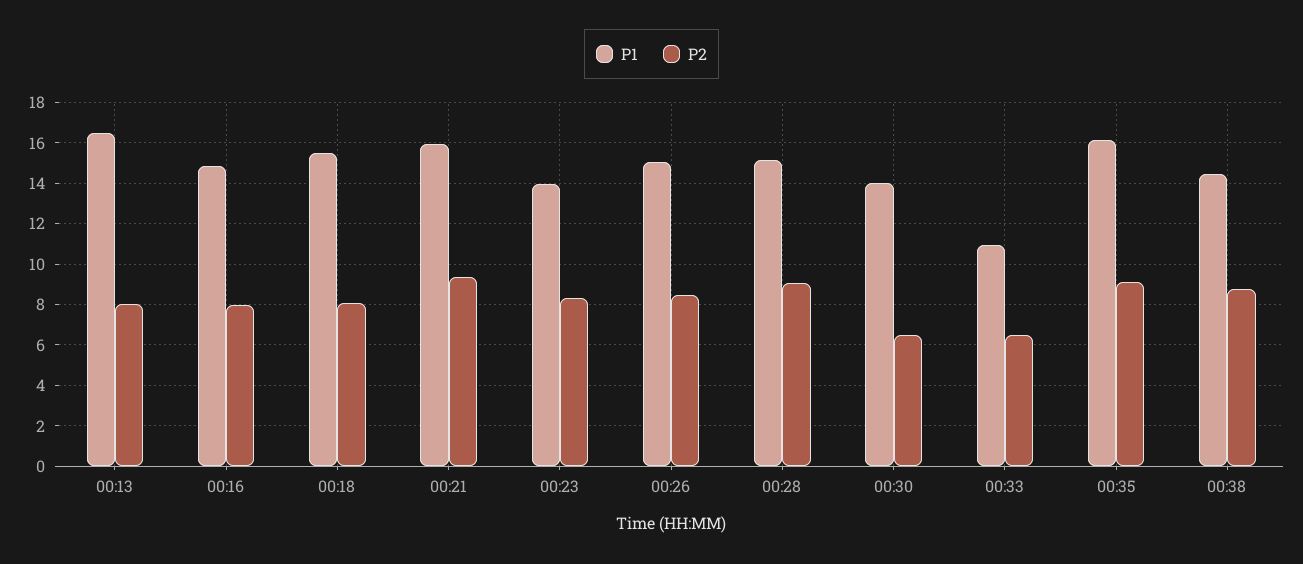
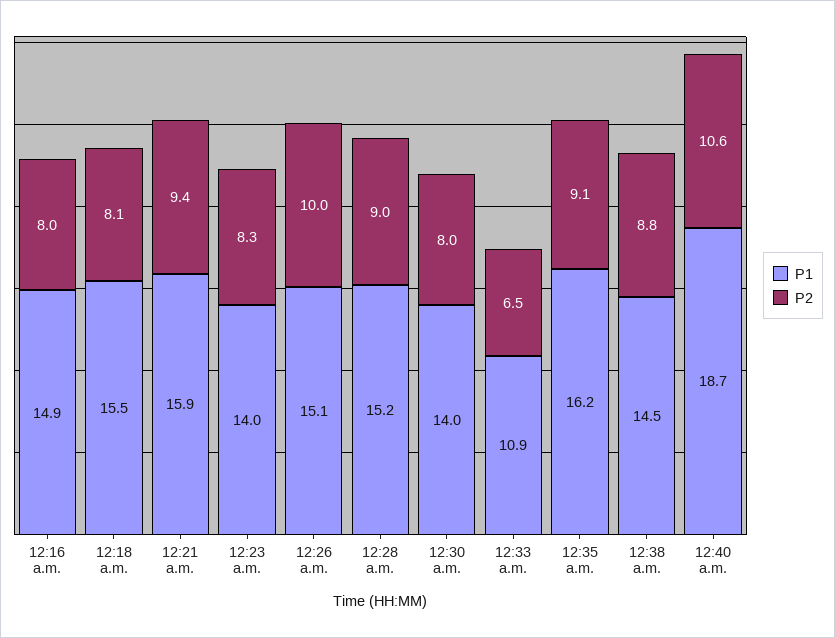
P1, 00:13: 16.5 -> none
P2, 00:13: 8 -> none
P2, 00:26: 8.5 -> 10
P2, 00:30: 6.5 -> 8
P1, 12:40 a.m.: none -> 18.7
P2, 12:40 a.m.: none -> 10.6

